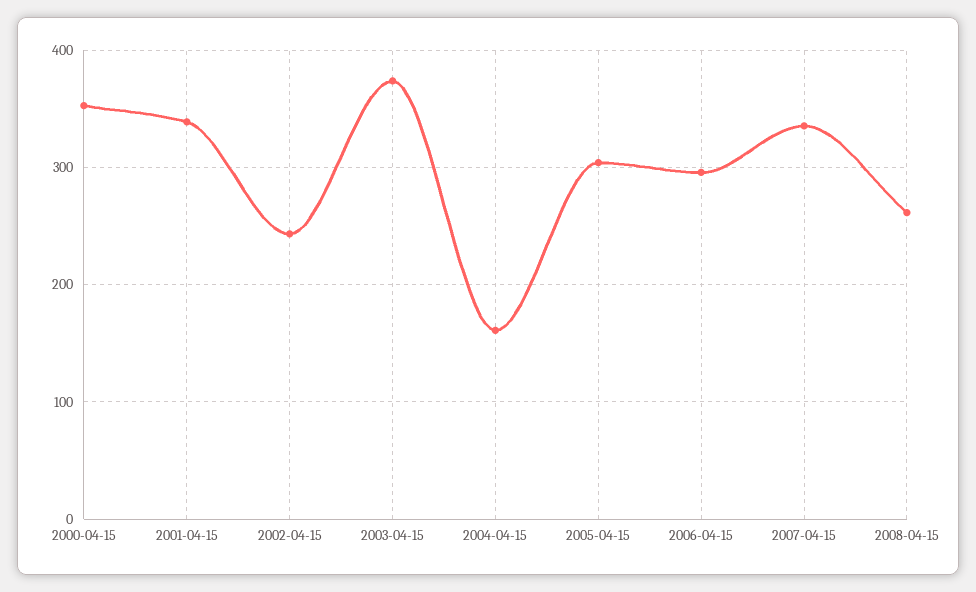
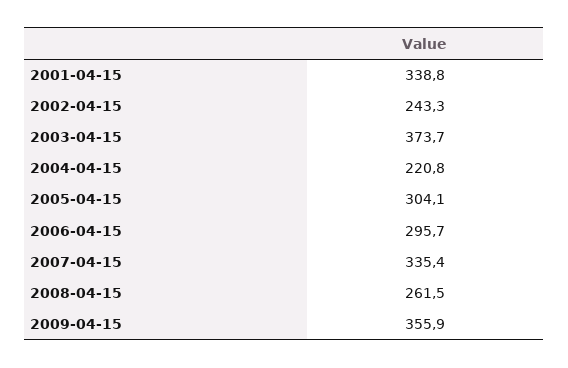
2000-04-15: 350 -> none
2004-04-15: 160 -> 220.8
2009-04-15: none -> 355.9

